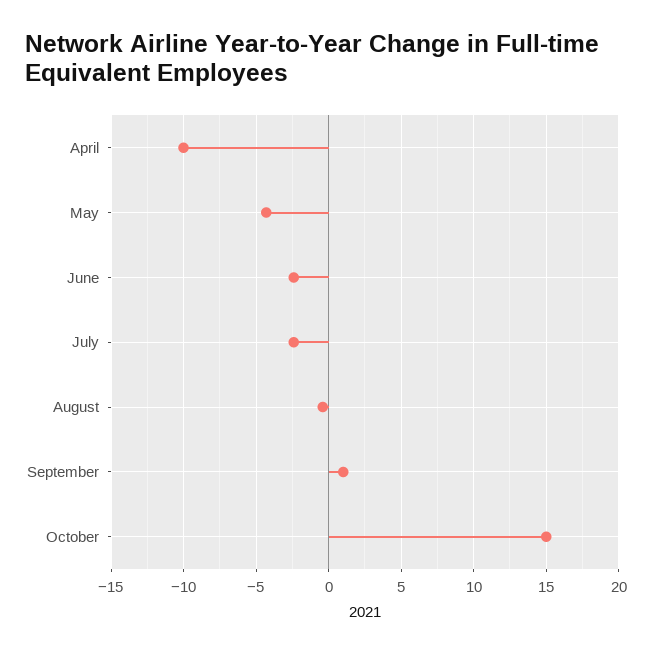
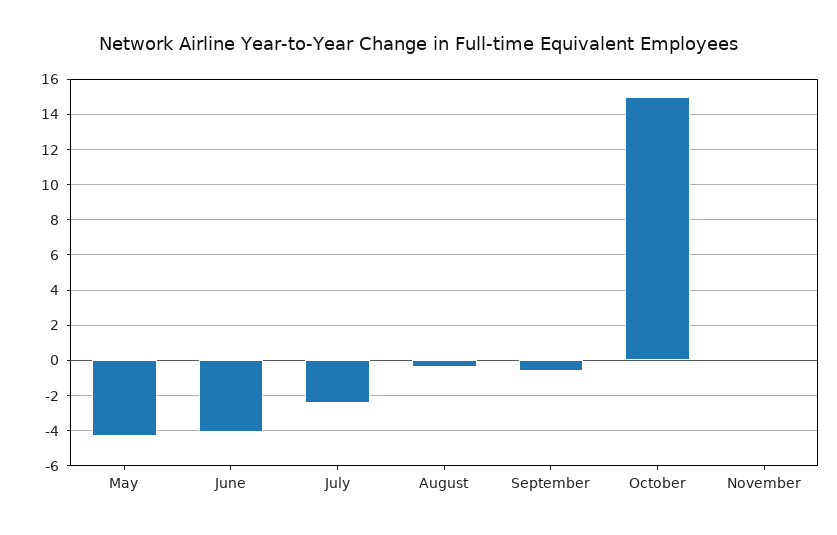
April: -10 -> none
June: -2.5 -> -4
September: 1 -> -0.5
November: none -> 0

